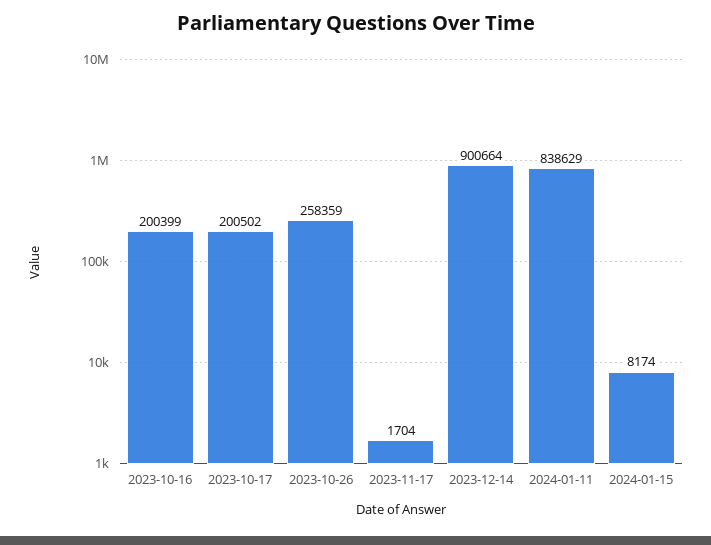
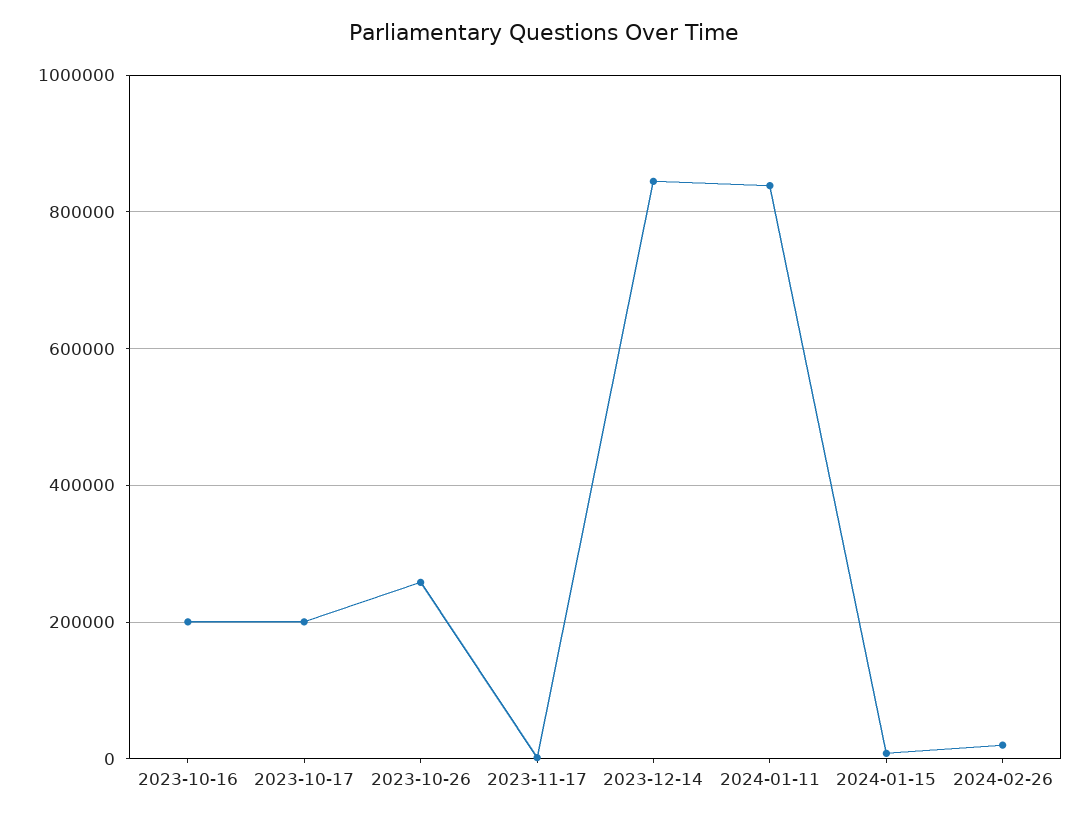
2023-12-14: 900664 -> 840000
2024-02-26: none -> 20000

